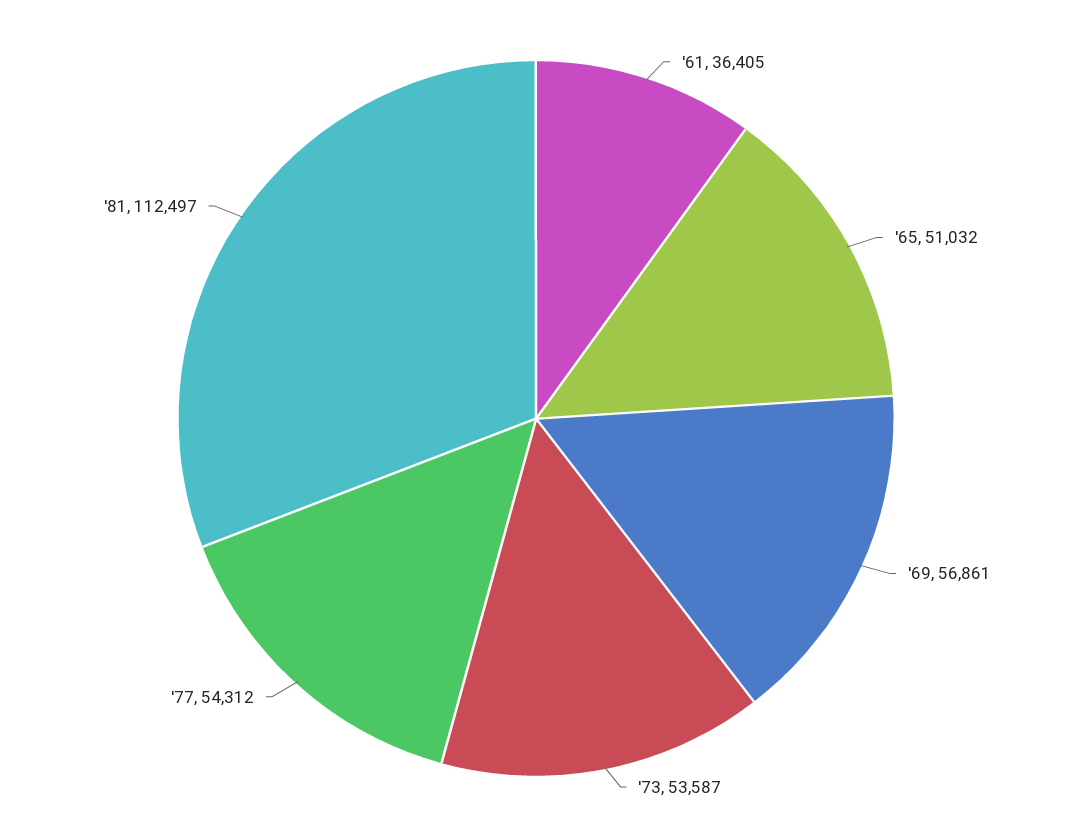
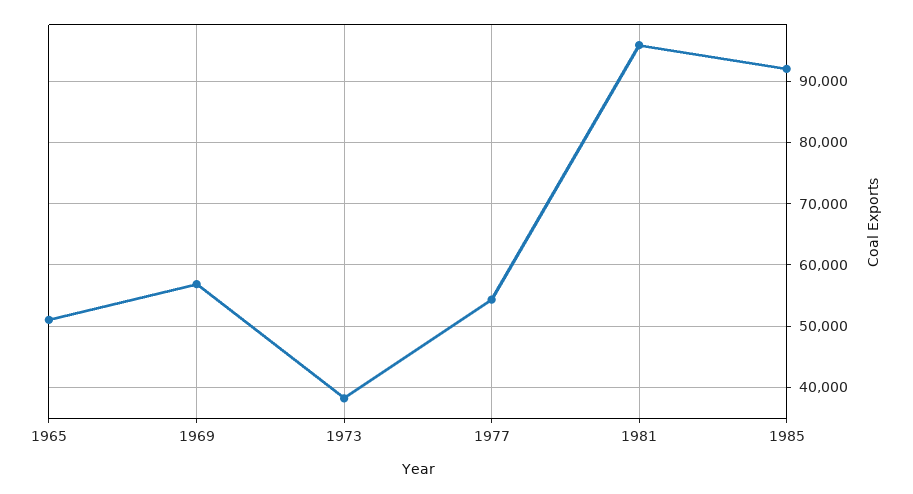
'61: 36405 -> none
'73: 53587 -> 38000
'81: 112497 -> 96000
1985: none -> 92000

